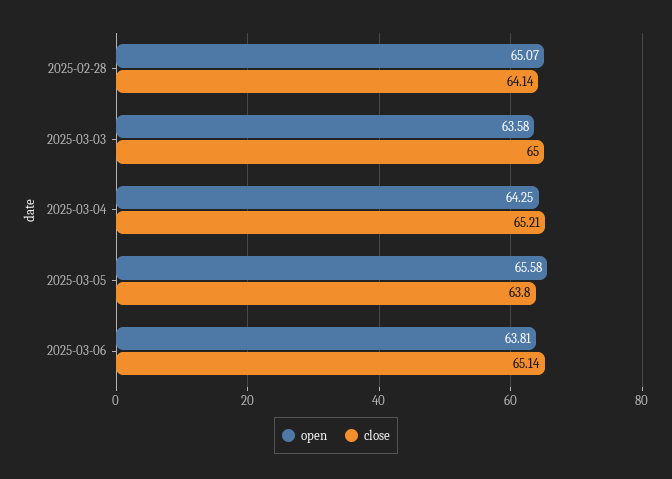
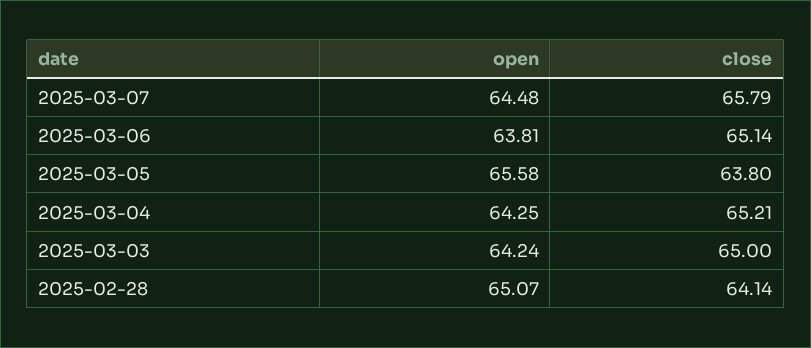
open, 2025-03-03: 63.58 -> 64.24
open, 2025-03-07: none -> 64.48
close, 2025-03-07: none -> 65.79

